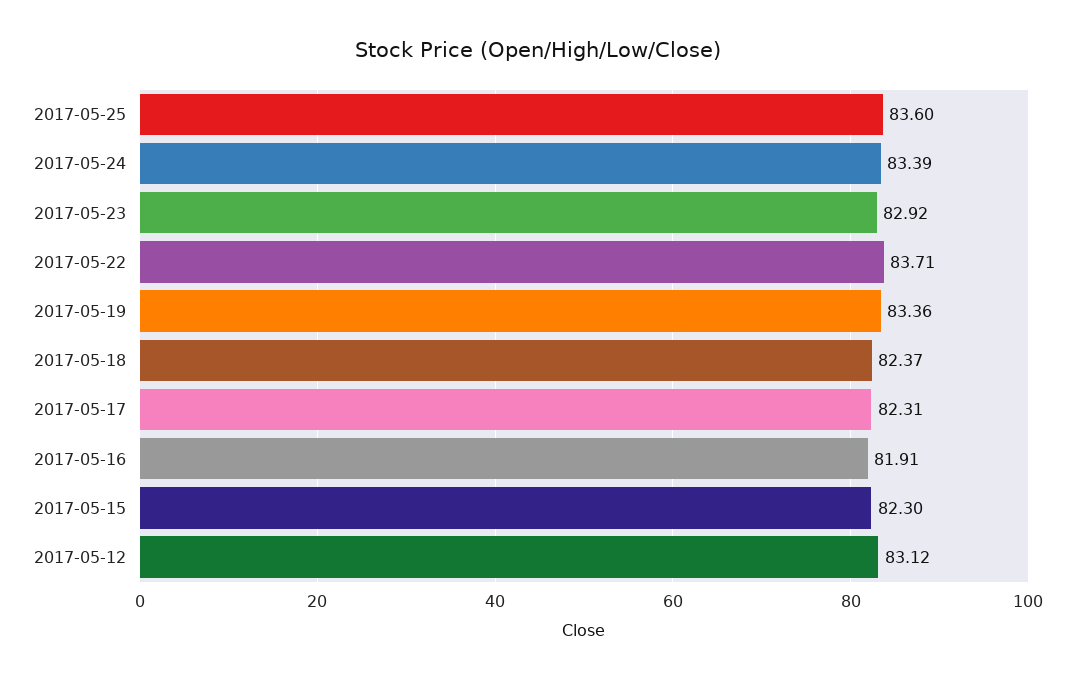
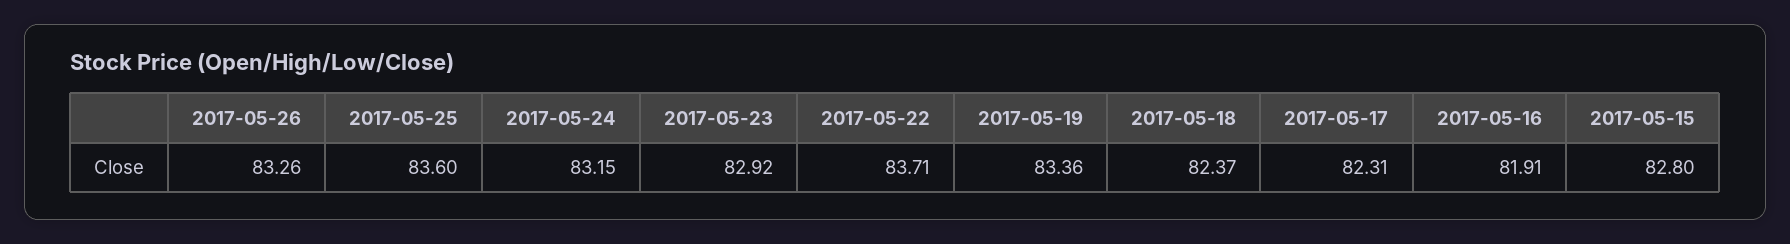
2017-05-24: 83.39 -> 83.15
2017-05-15: 82.3 -> 82.8
2017-05-12: 83.12 -> none
2017-05-26: none -> 83.26

